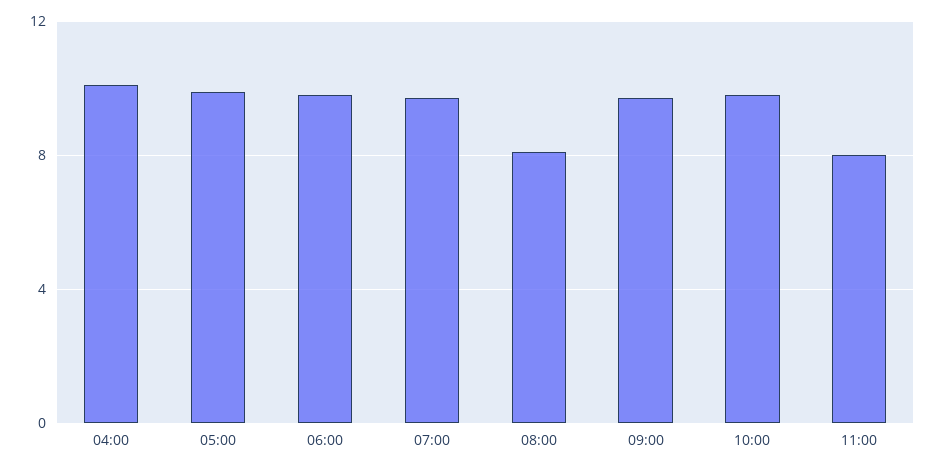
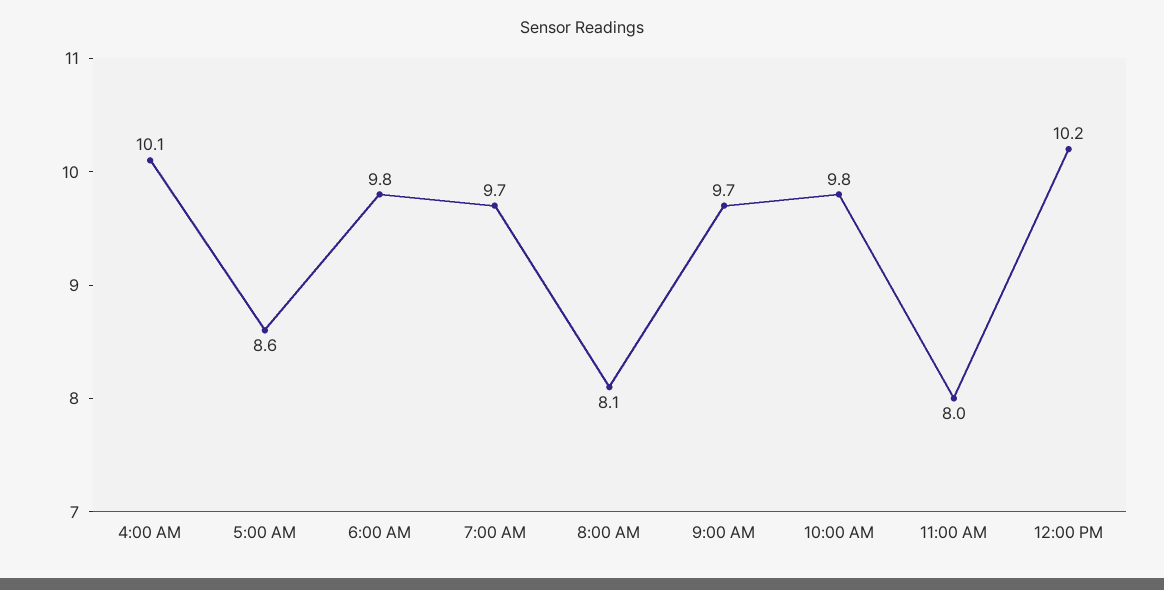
05:00: 10 -> 8.6
12:00 PM: none -> 10.2

